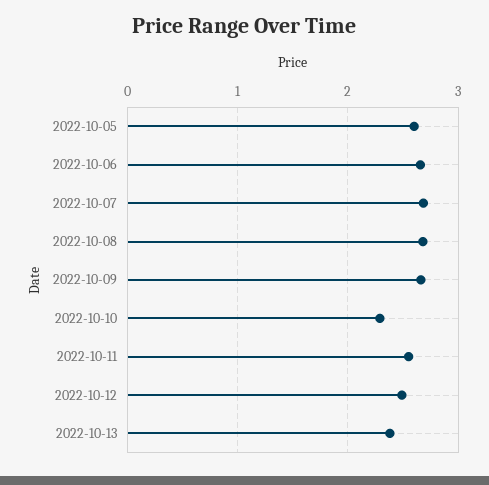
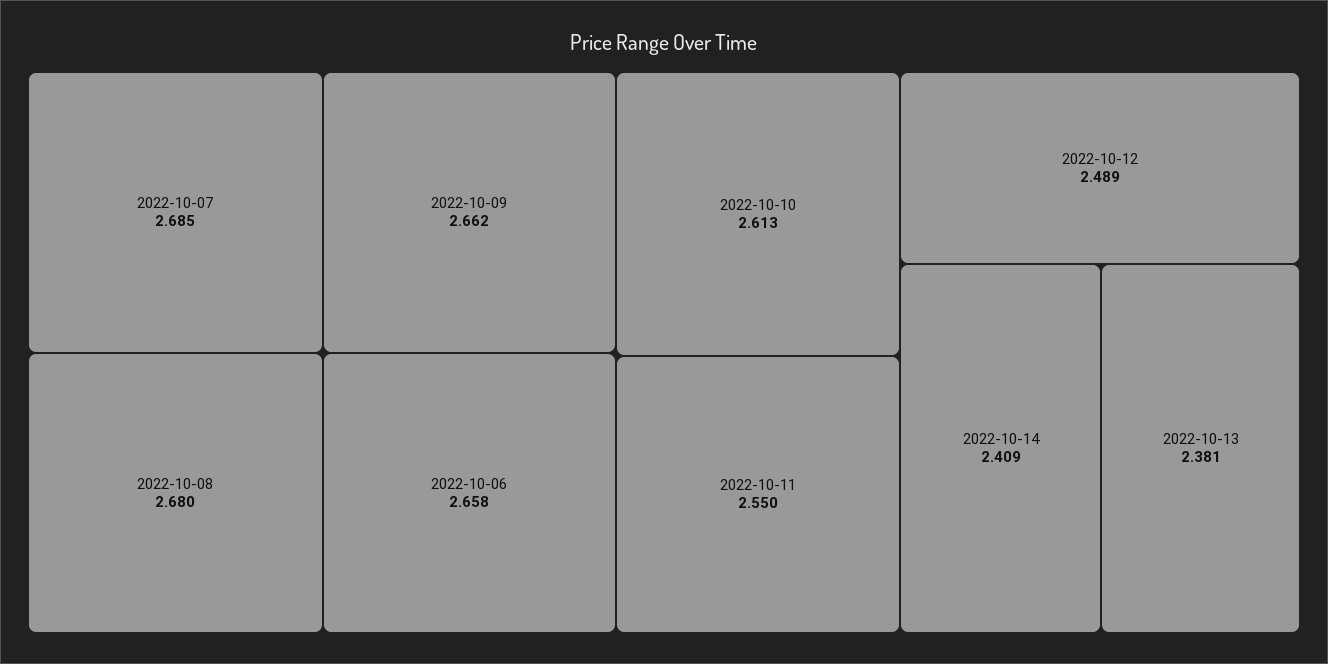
2022-10-05: 2.6 -> none
2022-10-10: 2.3 -> 2.613
2022-10-14: none -> 2.409

